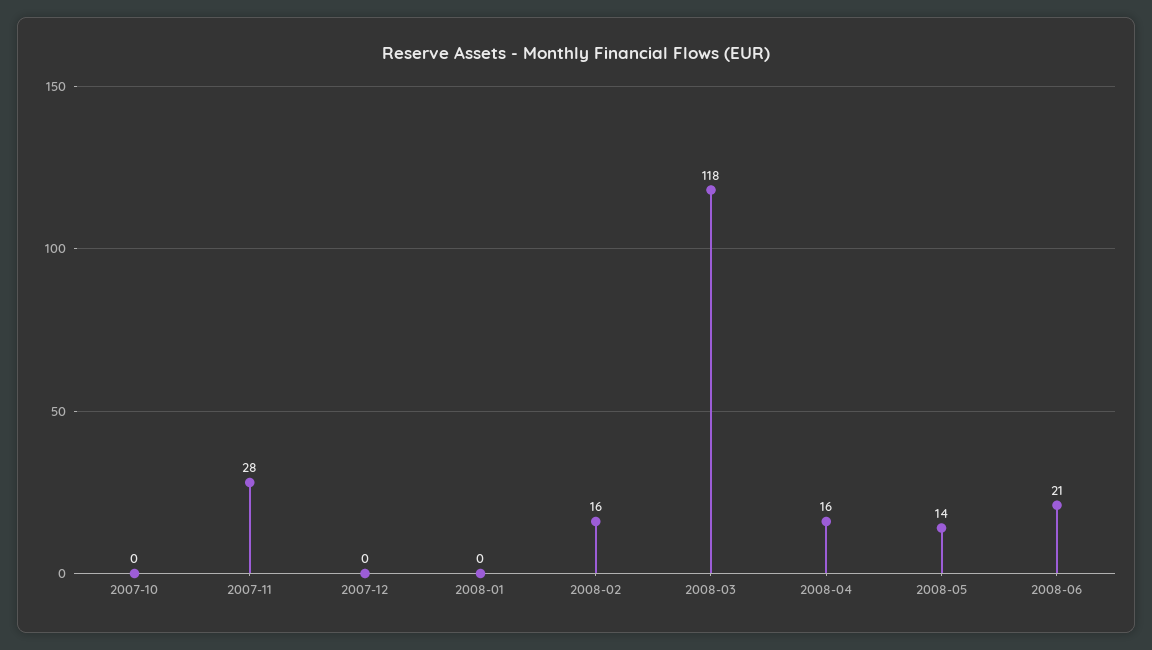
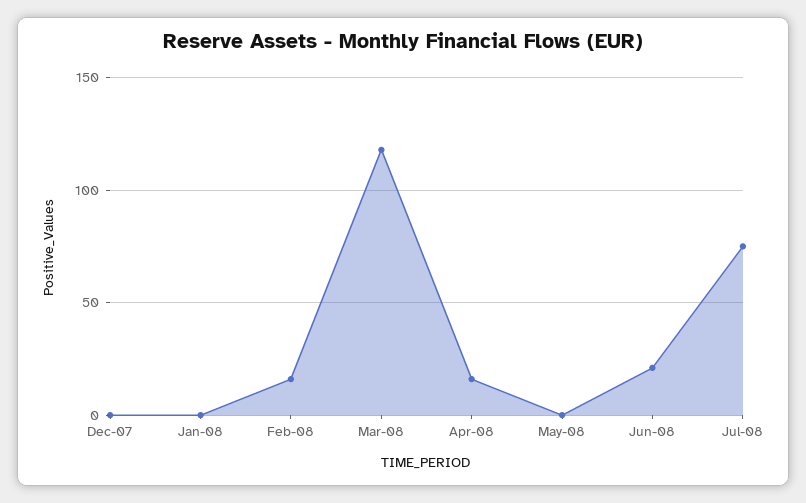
2007-10: 0 -> none
2007-11: 28 -> none
2008-05: 14 -> 0
Jul-08: none -> 75

